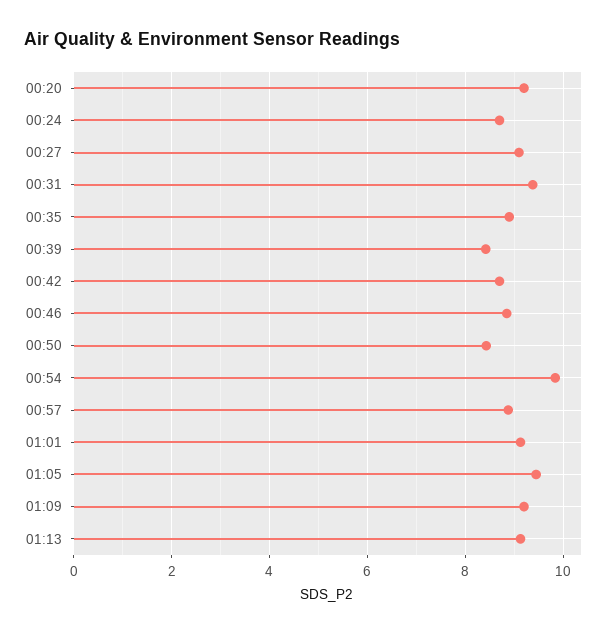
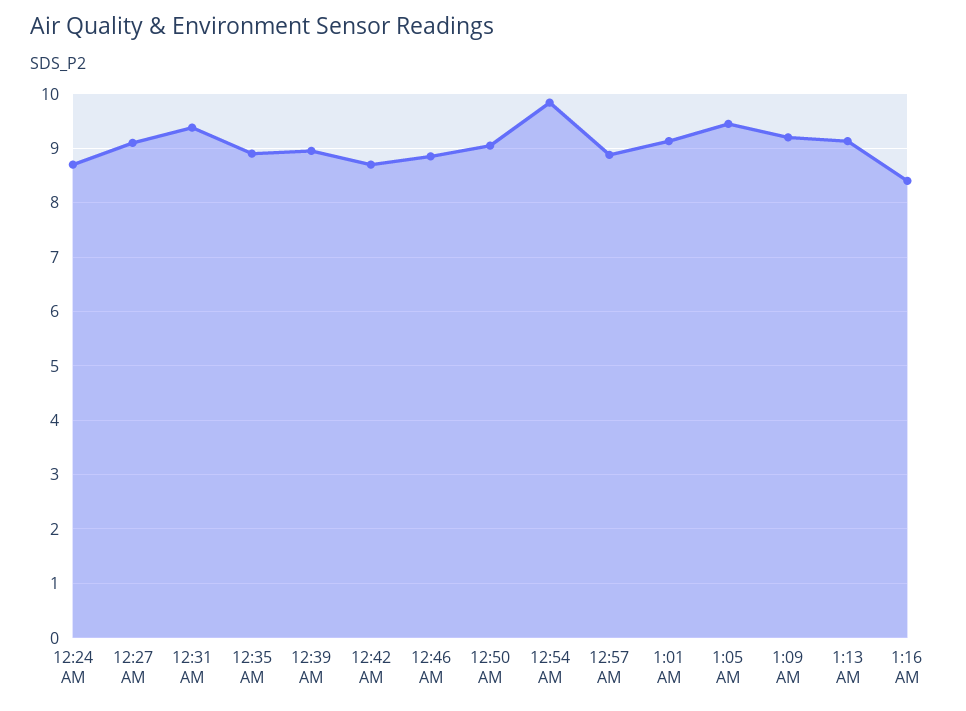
00:20: 9.2 -> none
00:39: 8.4 -> 9
00:50: 8.4 -> 9
1:16 AM: none -> 8.4

